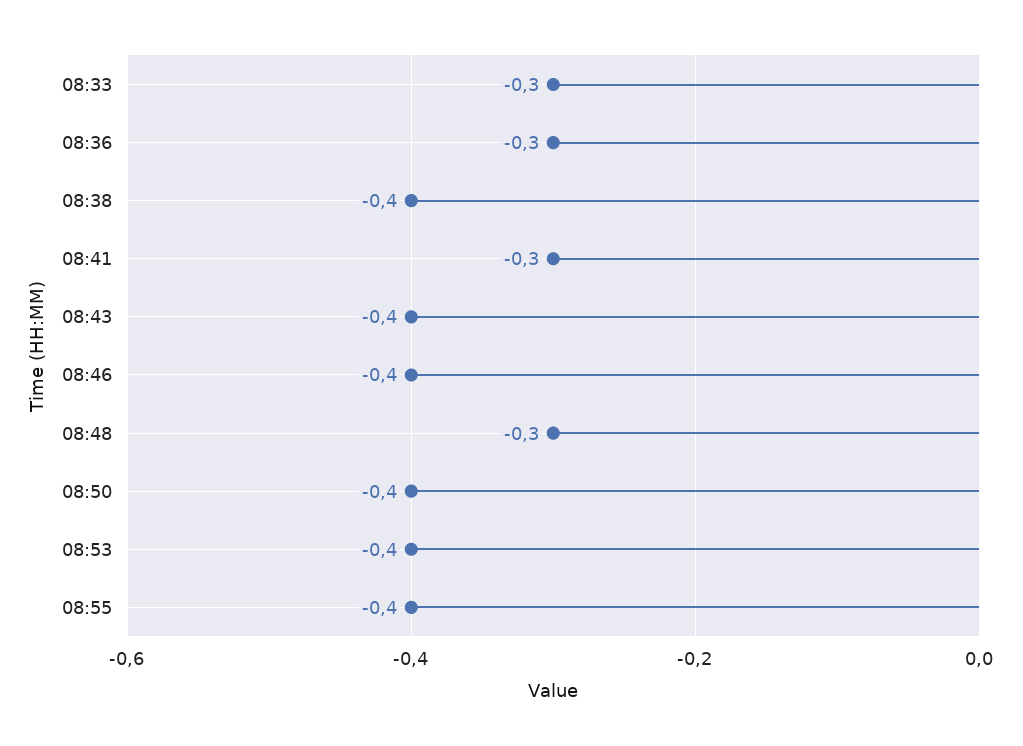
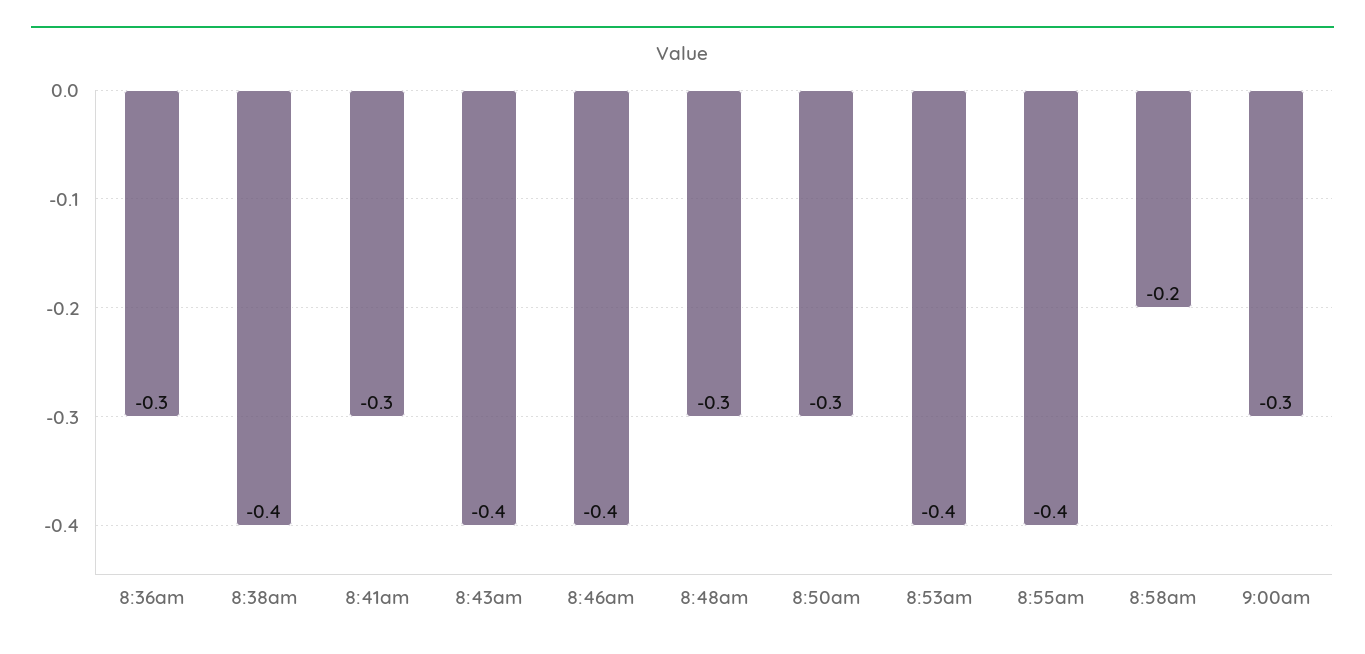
08:33: -0.3 -> none
08:50: -0.4 -> -0.3
8:58am: none -> -0.2
9:00am: none -> -0.3

